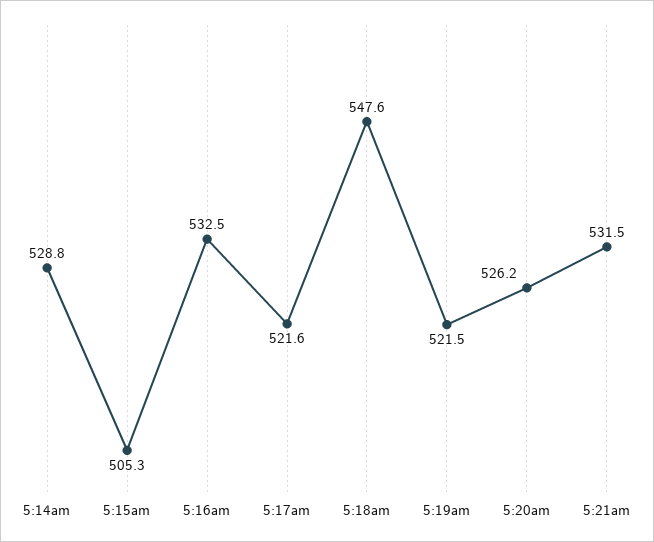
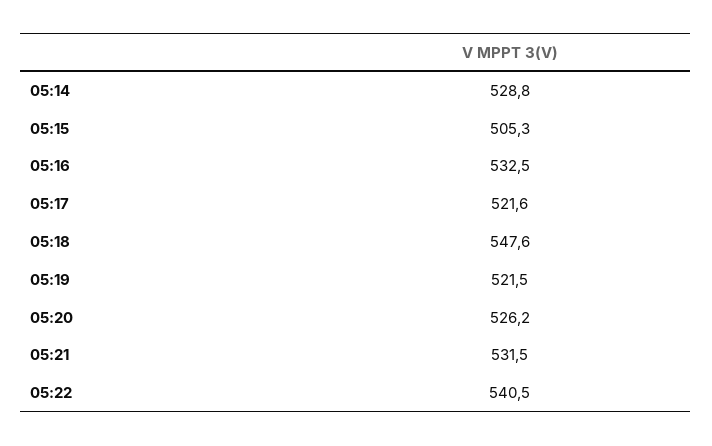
05:22: none -> 540.5

